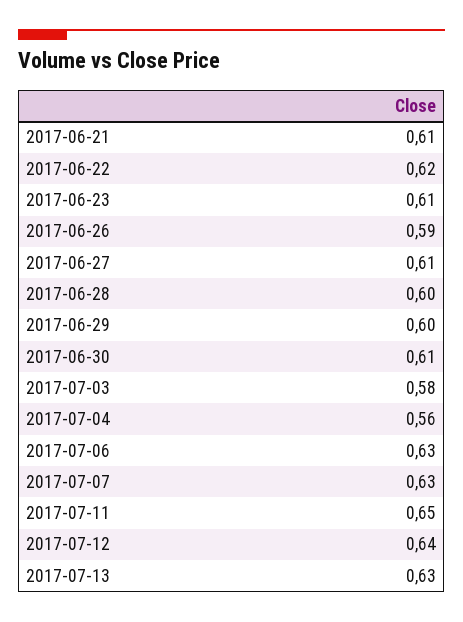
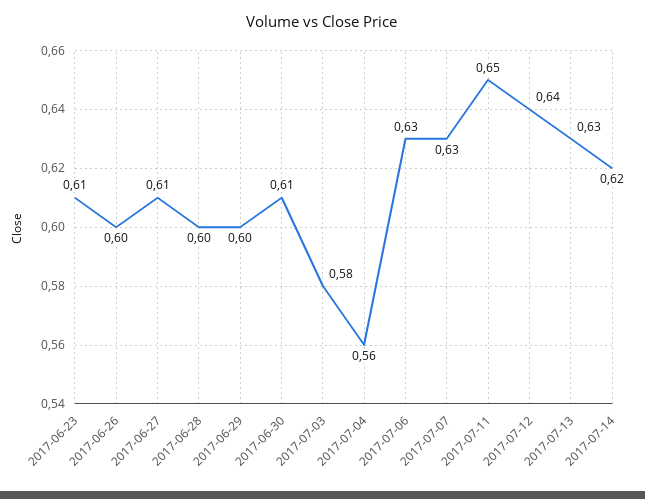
2017-06-21: 0.61 -> none
2017-06-22: 0.62 -> none
2017-06-26: 0.59 -> 0.6
2017-07-14: none -> 0.62

